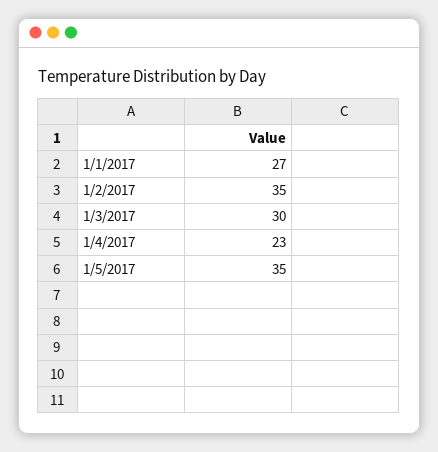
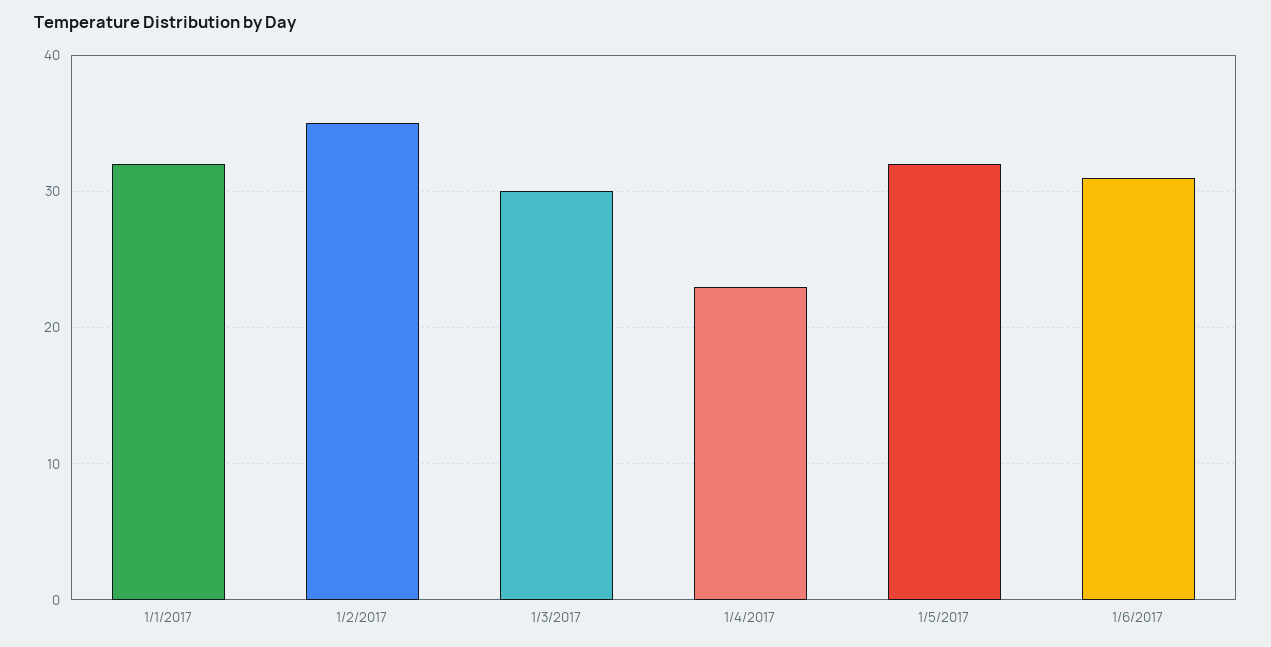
1/1/2017: 27 -> 32
1/5/2017: 35 -> 32
1/6/2017: none -> 31

